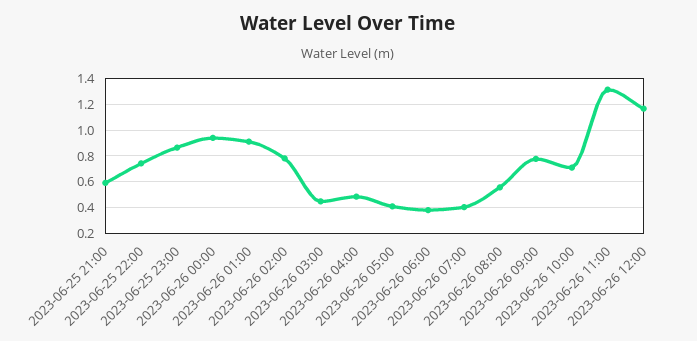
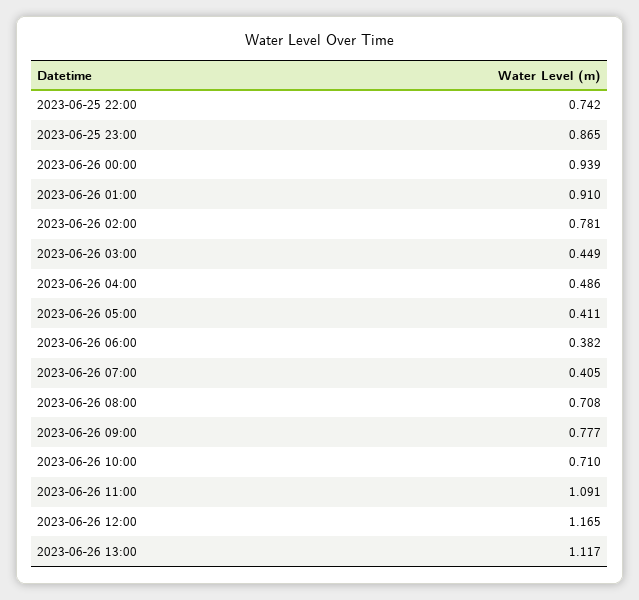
2023-06-25 21:00: 0.6 -> none
2023-06-26 08:00: 0.55 -> 0.708
2023-06-26 11:00: 1.3 -> 1.091
2023-06-26 13:00: none -> 1.117

